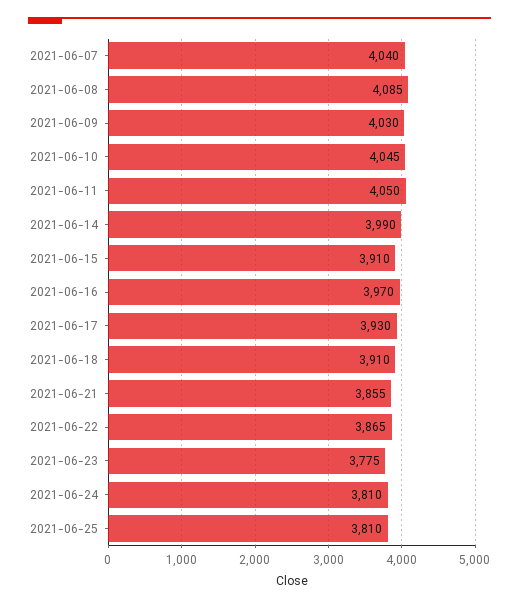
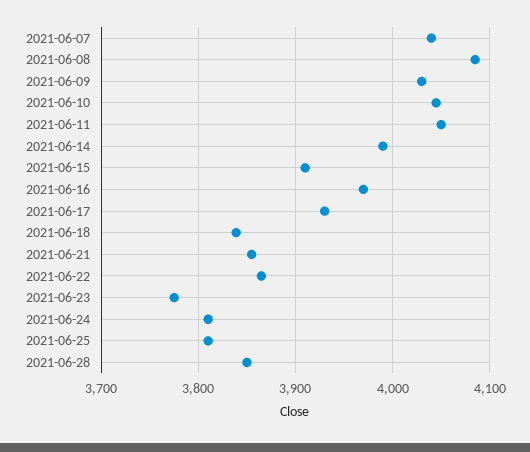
2021-06-18: 3910 -> 3840
2021-06-28: none -> 3850

